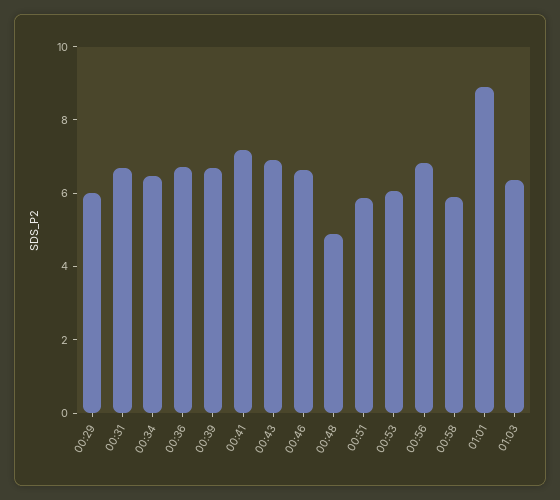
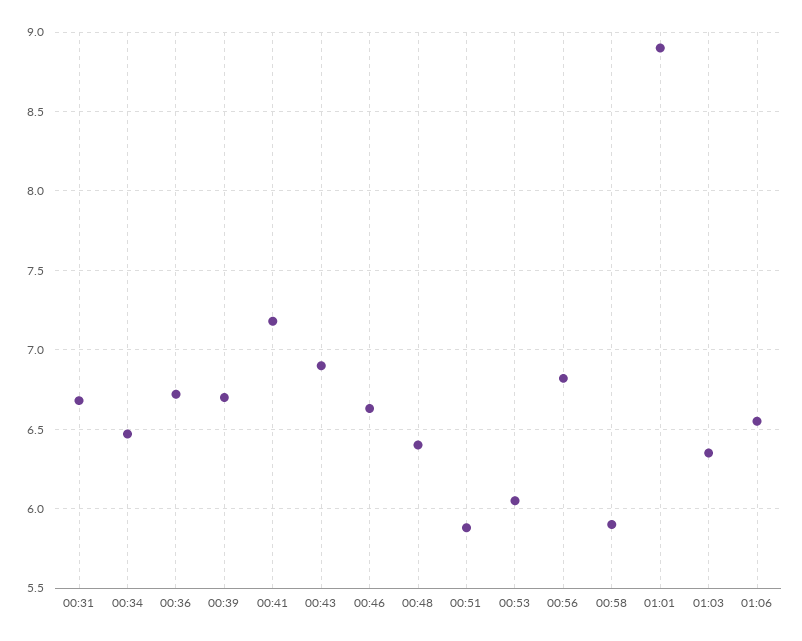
00:29: 6 -> none
00:48: 5 -> 6.4
01:06: none -> 6.55

